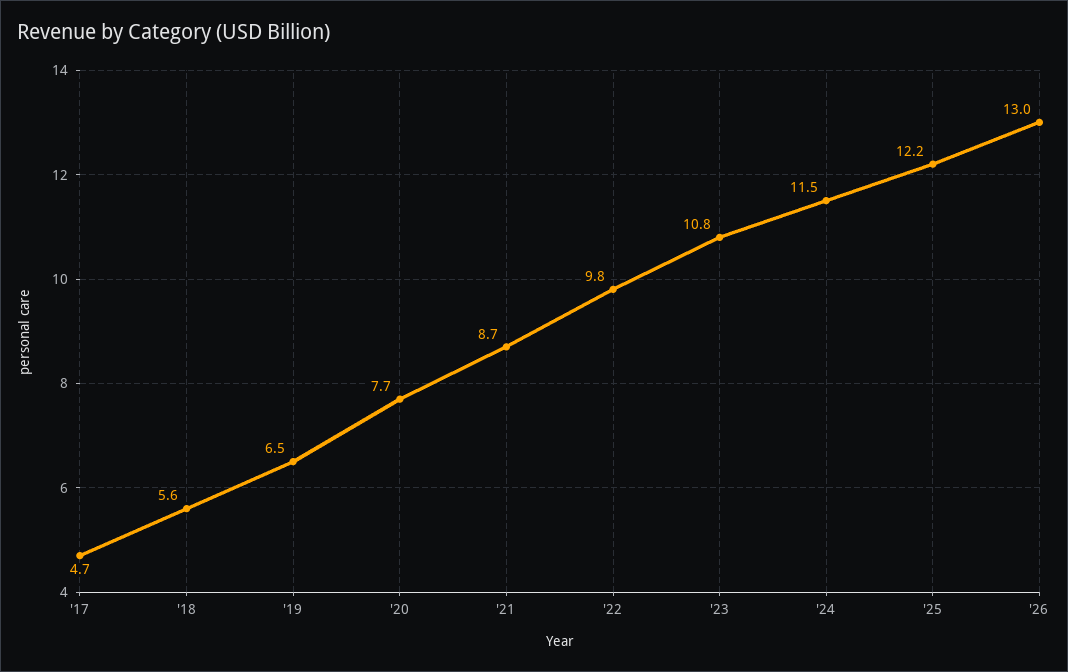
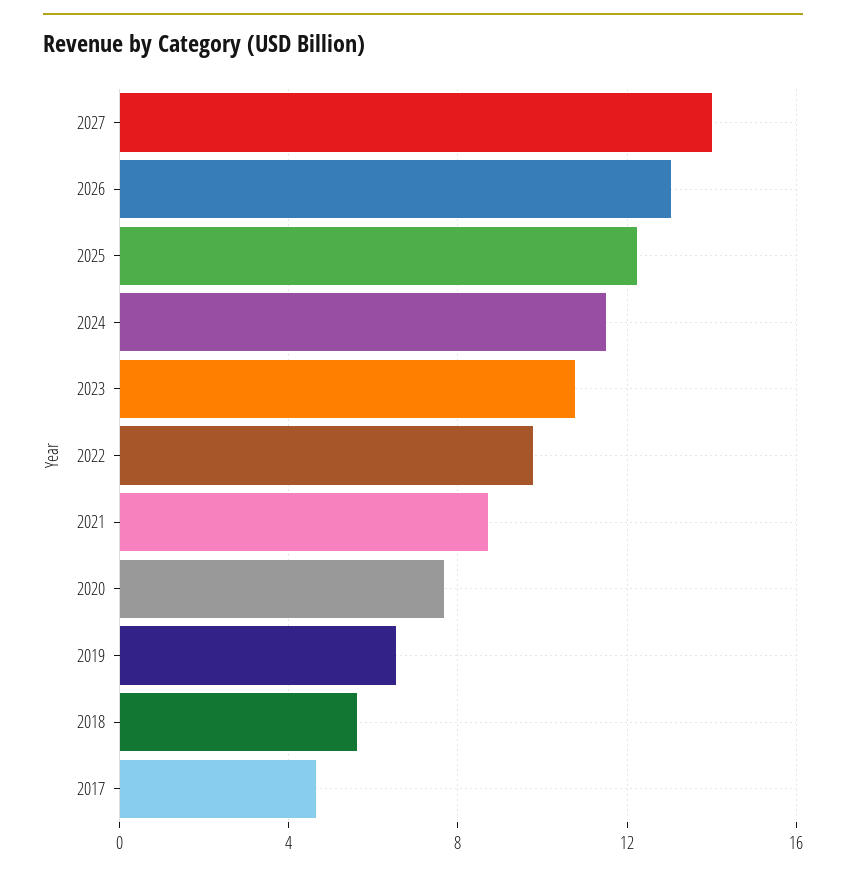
2027: none -> 14

